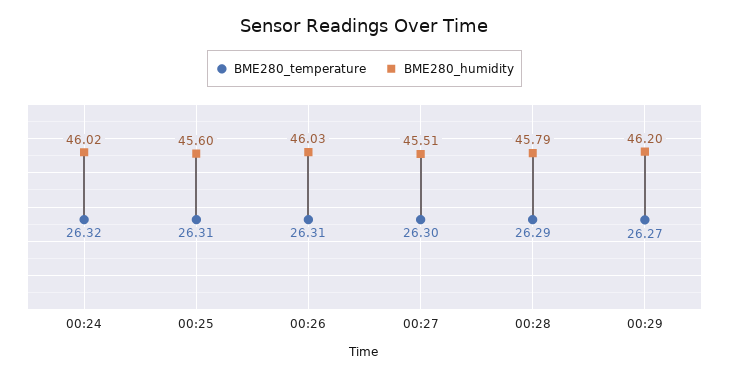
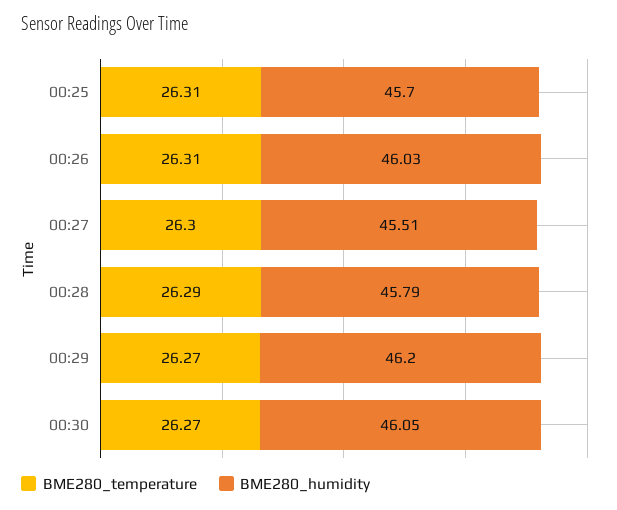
BME280_temperature, 00:24: 26.32 -> none
BME280_humidity, 00:24: 46.02 -> none
BME280_humidity, 00:25: 45.6 -> 45.7
BME280_temperature, 00:30: none -> 26.27
BME280_humidity, 00:30: none -> 46.05

